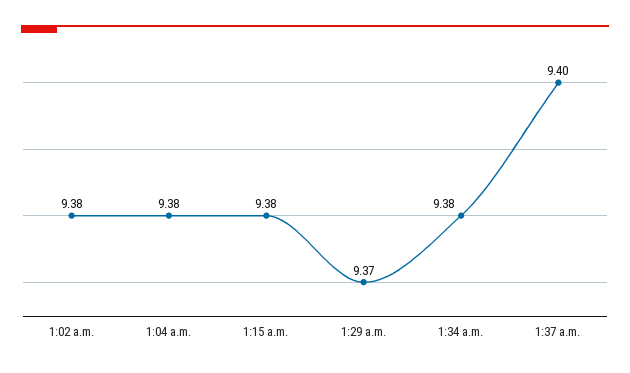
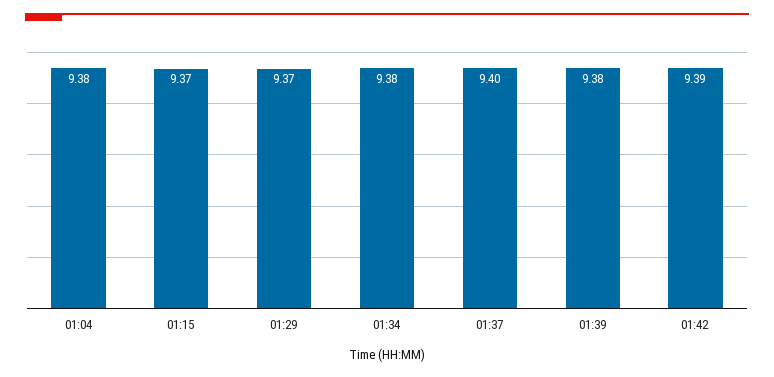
1:02 a.m.: 9.38 -> none
1:15 a.m.: 9.38 -> 9.37
01:39: none -> 9.38
01:42: none -> 9.39

